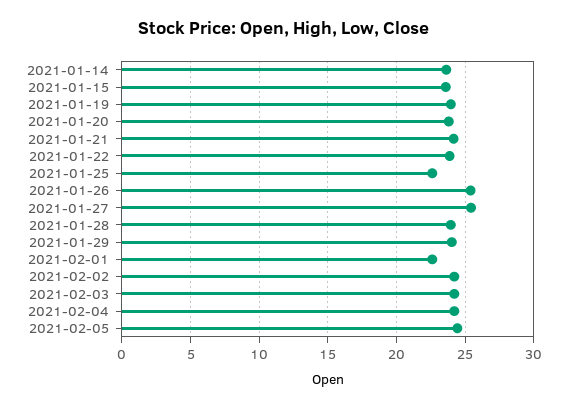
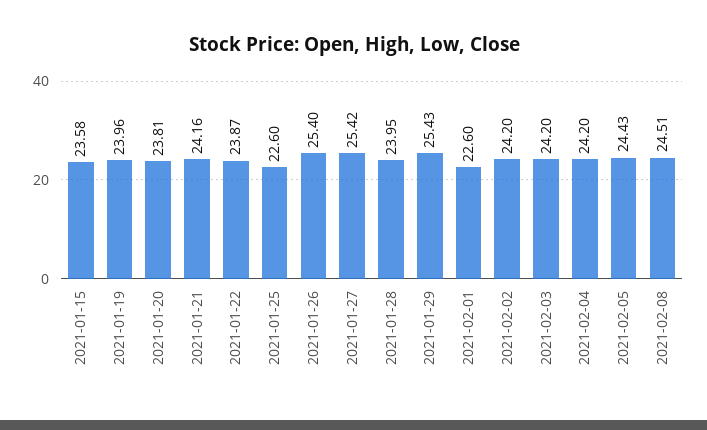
2021-01-14: 23.5 -> none
2021-01-29: 24 -> 25.43
2021-02-08: none -> 24.51

